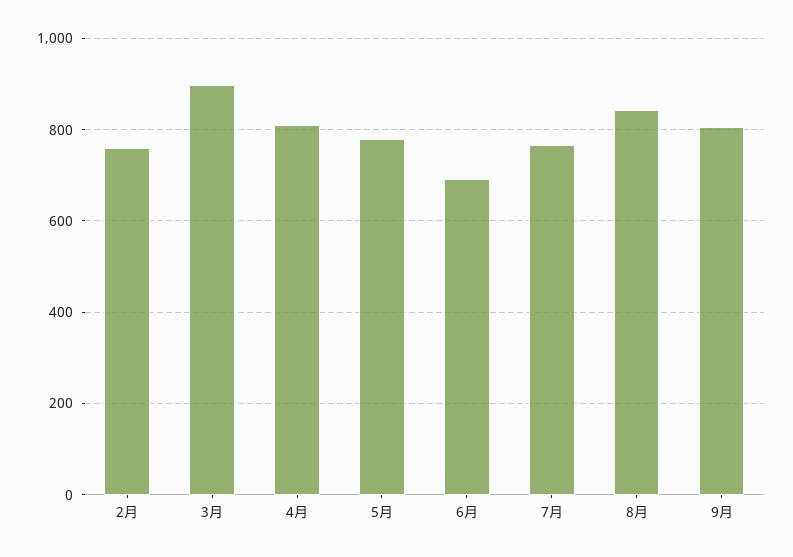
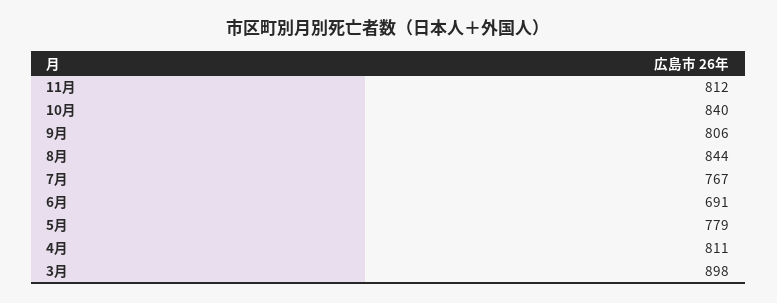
2月: 760 -> none
11月: none -> 812
10月: none -> 840

